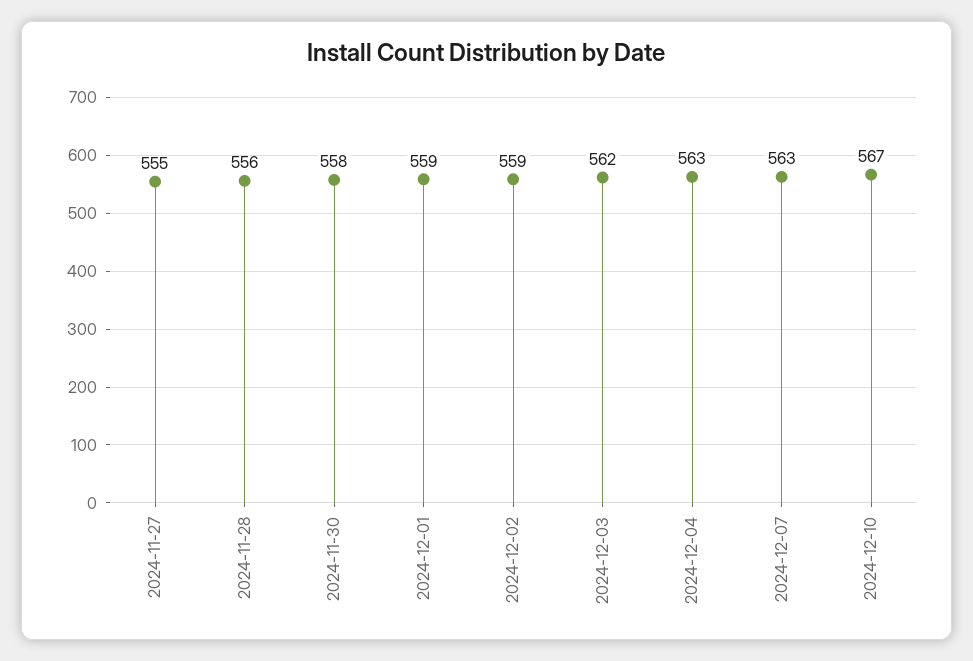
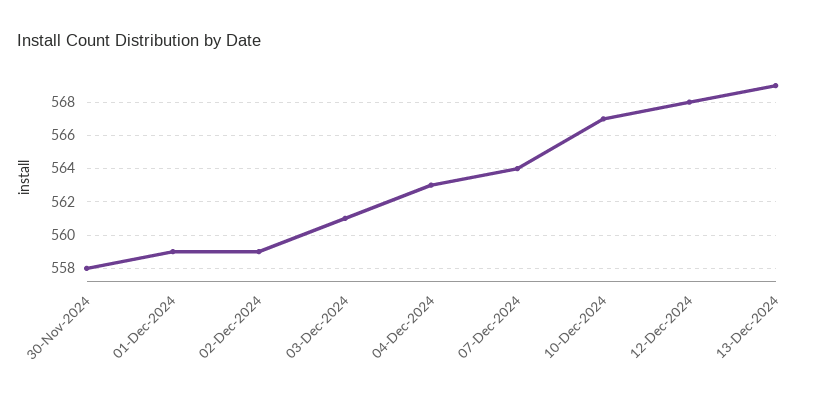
2024-11-27: 555 -> none
2024-11-28: 556 -> none
2024-12-03: 562 -> 561
2024-12-07: 563 -> 564
12-Dec-2024: none -> 568
13-Dec-2024: none -> 569

